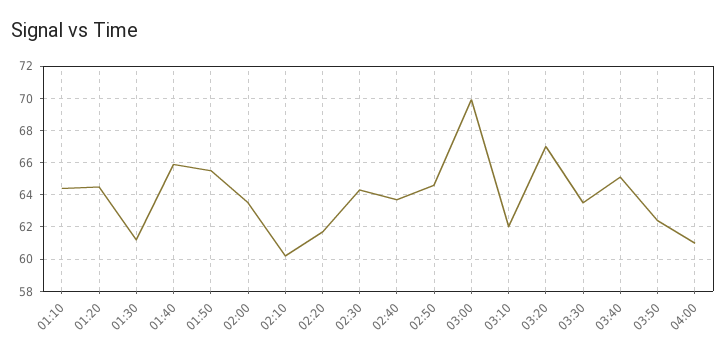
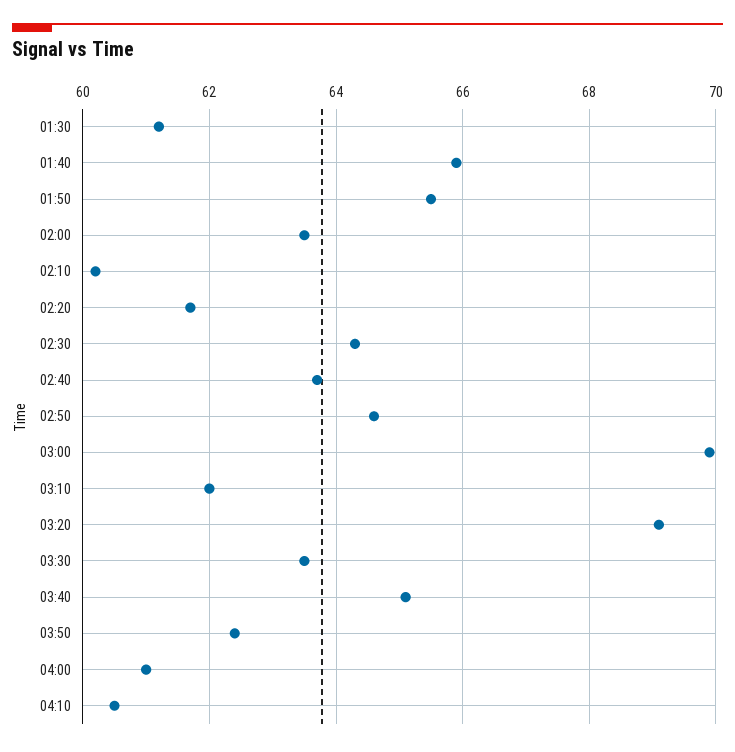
01:10: 64.5 -> none
01:20: 64.5 -> none
03:20: 67 -> 69
04:10: none -> 60.5

